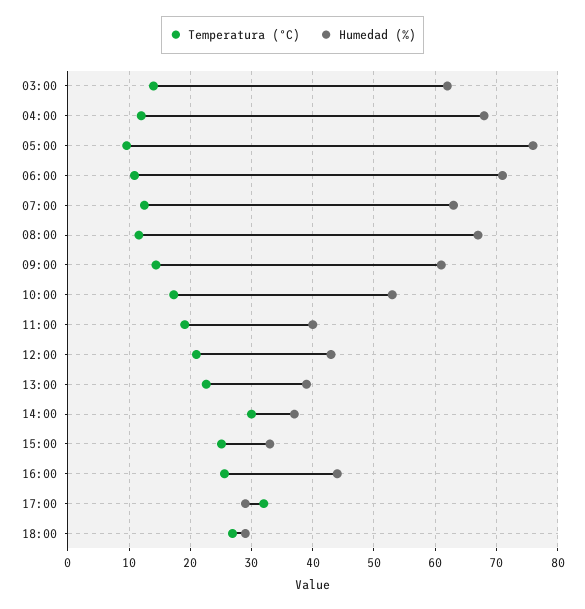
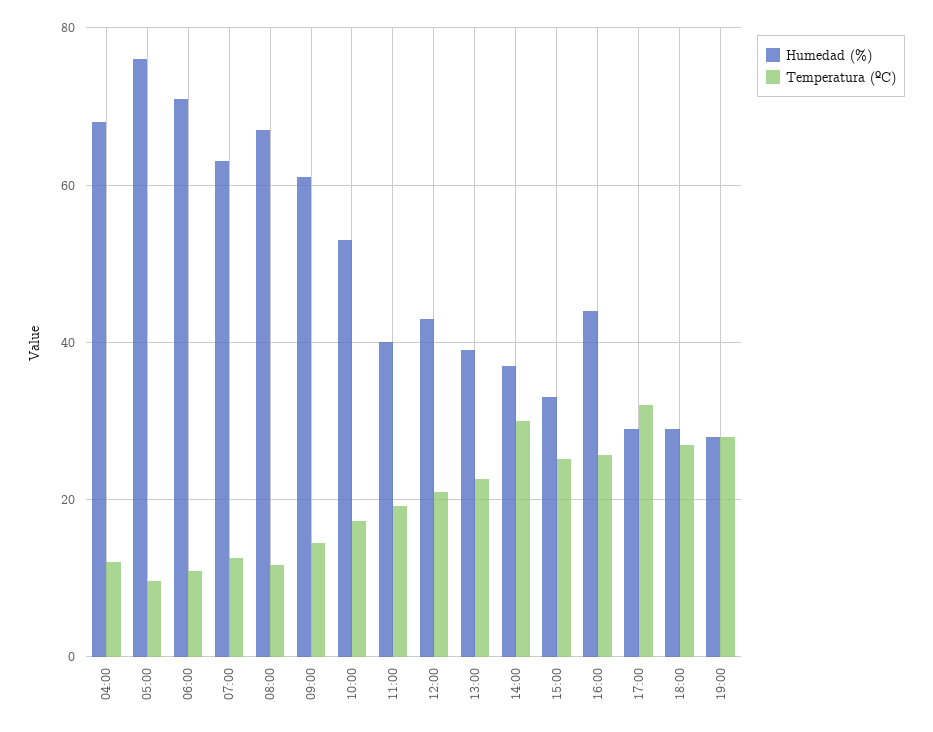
Temperatura (ºC), 03:00: 14 -> none
Humedad (%), 03:00: 62 -> none
Humedad (%), 19:00: none -> 28
Temperatura (ºC), 19:00: none -> 28

